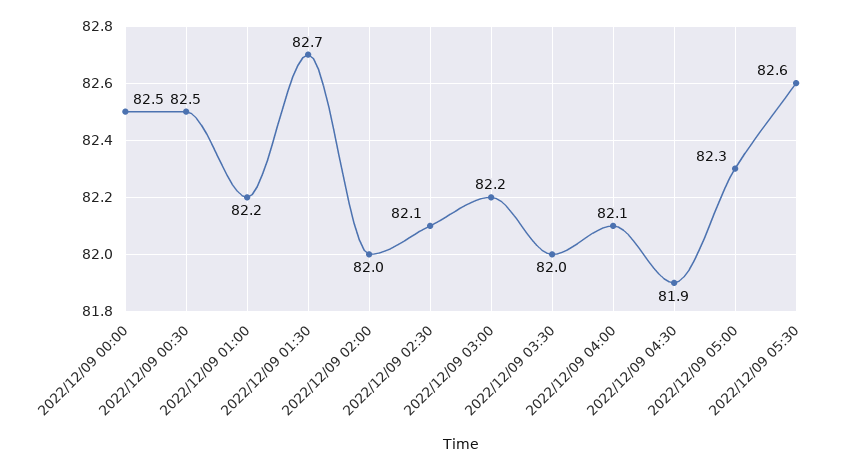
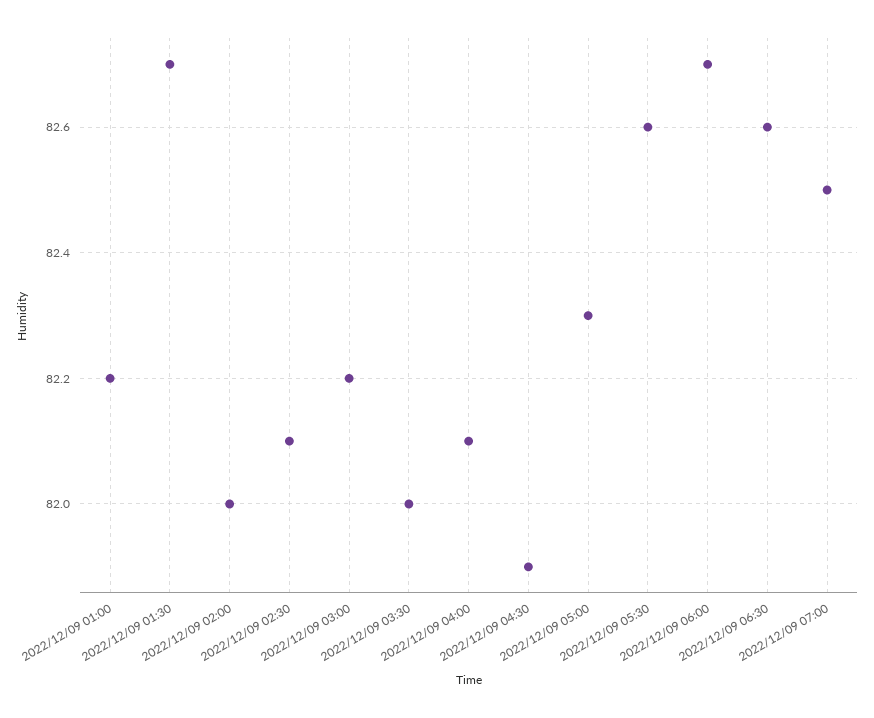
2022/12/09 00:00: 82.5 -> none
2022/12/09 00:30: 82.5 -> none
2022/12/09 06:00: none -> 82.7
2022/12/09 06:30: none -> 82.6
2022/12/09 07:00: none -> 82.5

